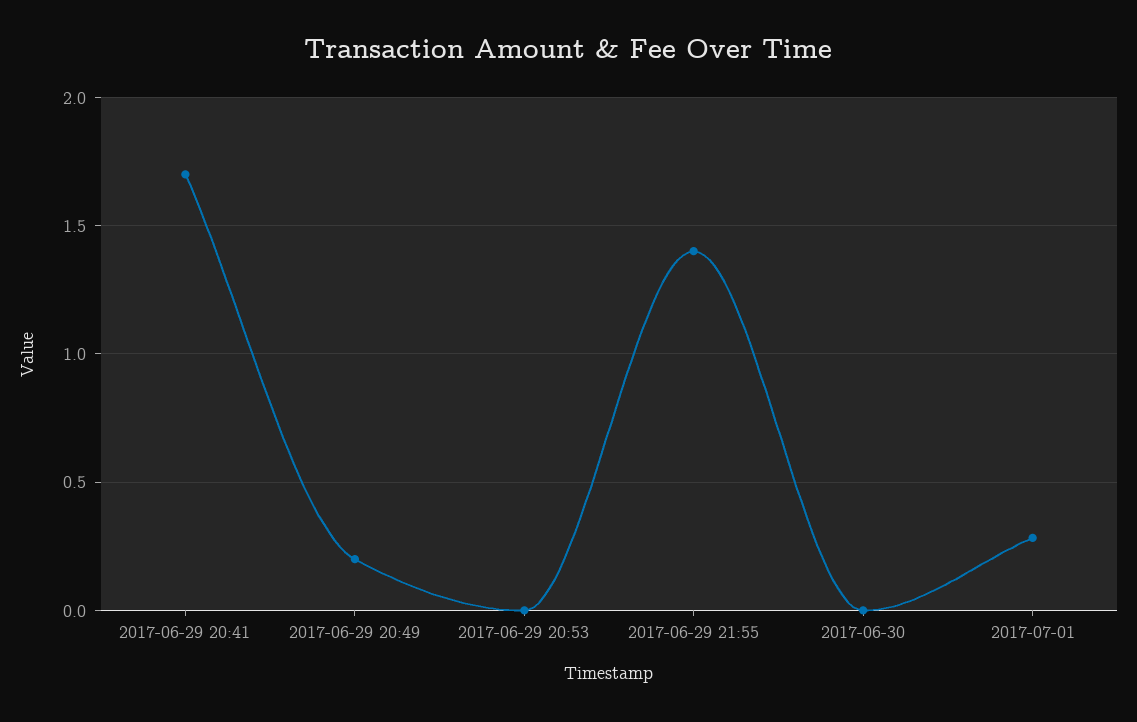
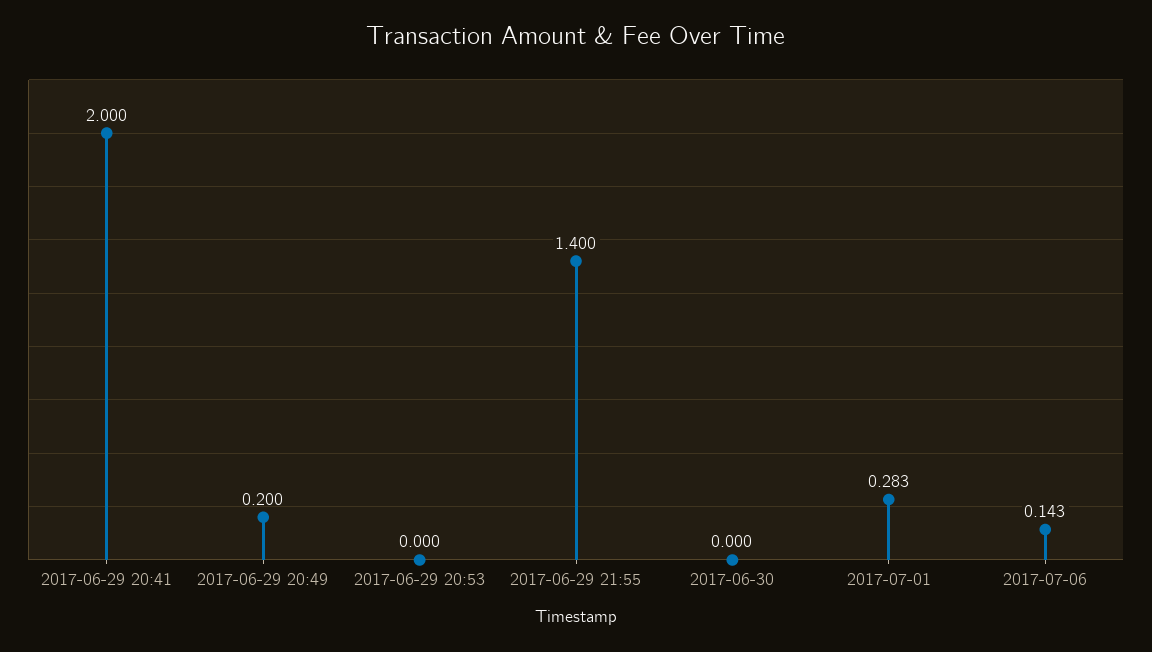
2017-06-29 20:41: 1.7 -> 2
2017-07-06: none -> 0.143

